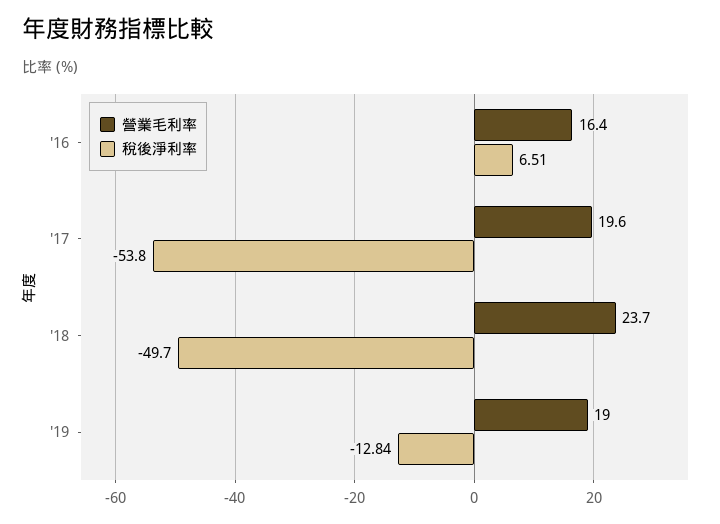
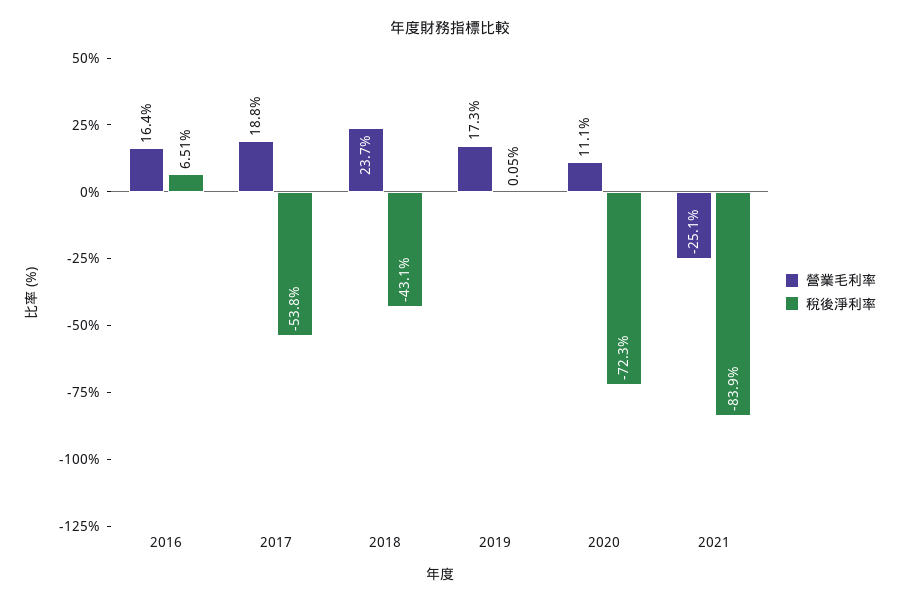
營業毛利率, '17: 19.6 -> 18.8
稅後淨利率, '18: -49.7 -> -43.1
營業毛利率, '19: 19 -> 17.3
稅後淨利率, '19: -12.84 -> 0.05
營業毛利率, 2020: none -> 11.1
稅後淨利率, 2020: none -> -72.3
營業毛利率, 2021: none -> -25.1
稅後淨利率, 2021: none -> -83.9

